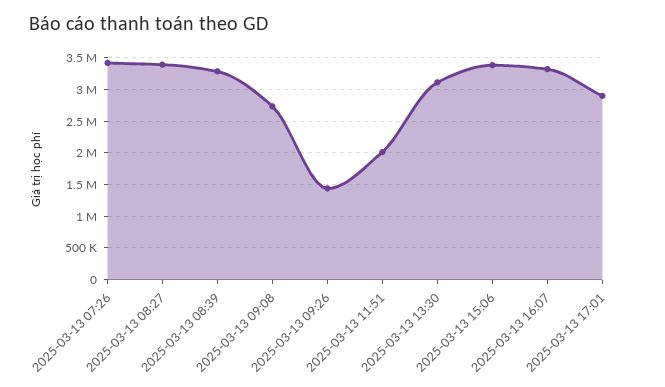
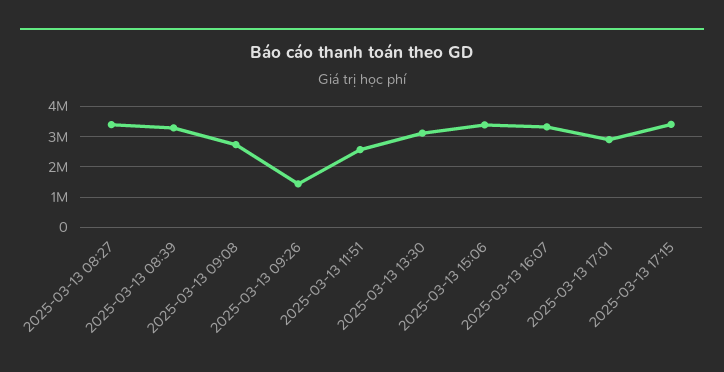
2025-03-13 07:26: 3400000 -> none
2025-03-13 11:51: 2000000 -> 2600000
2025-03-13 17:15: none -> 3400000

